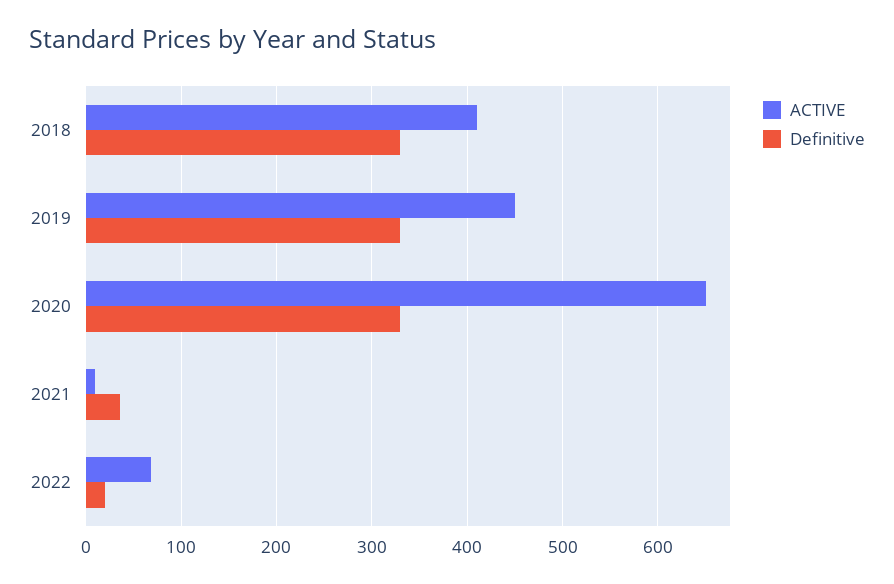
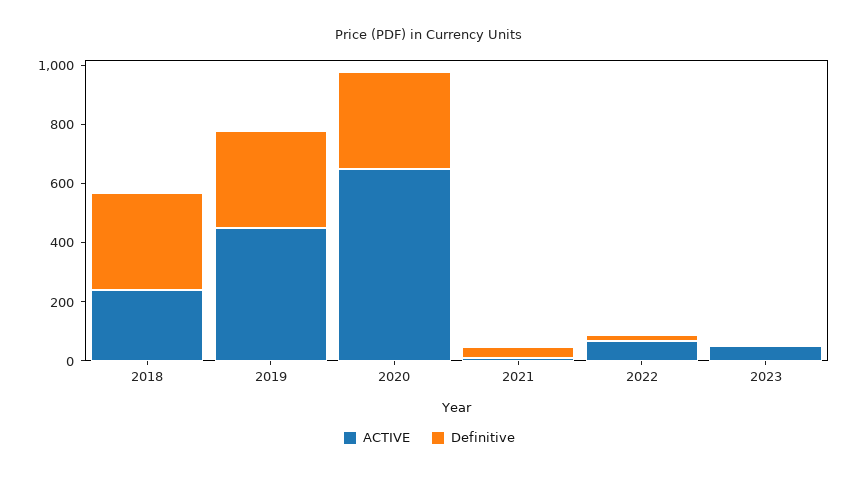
ACTIVE, 2018: 410 -> 250
ACTIVE, 2023: none -> 50
Definitive, 2023: none -> 0

